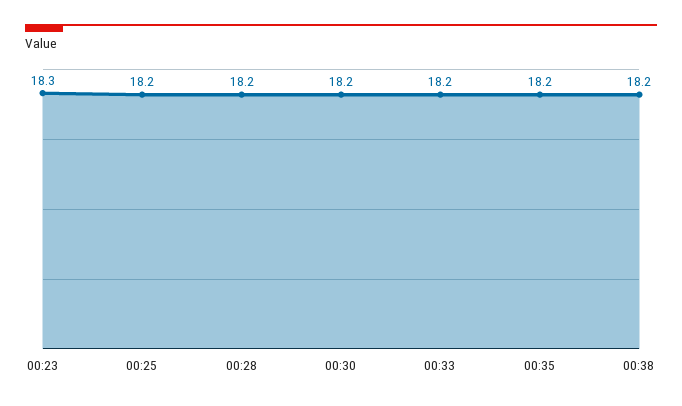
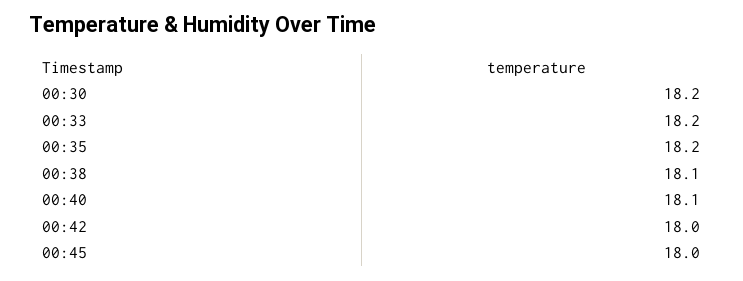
00:23: 18.3 -> none
00:25: 18.2 -> none
00:28: 18.2 -> none
00:38: 18.2 -> 18.1
00:40: none -> 18.1
00:42: none -> 18
00:45: none -> 18

